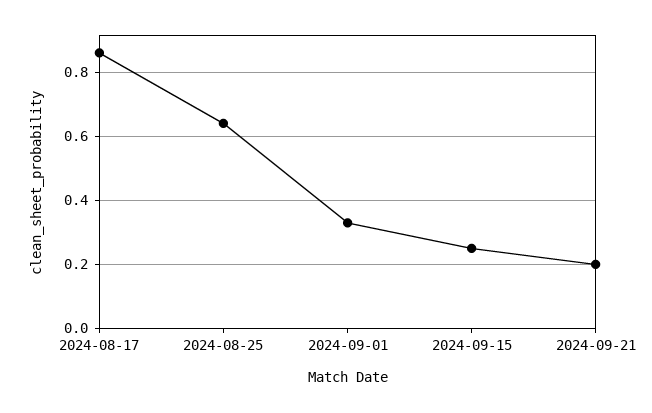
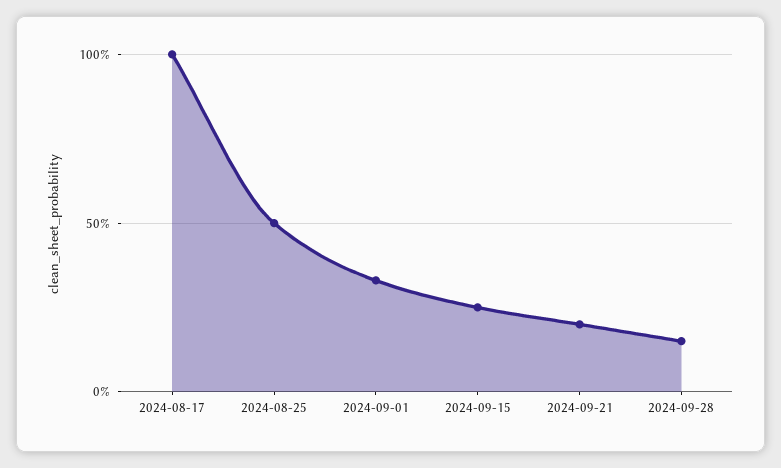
2024-08-17: 0.85 -> 1
2024-08-25: 0.65 -> 0.5
2024-09-28: none -> 0.15

